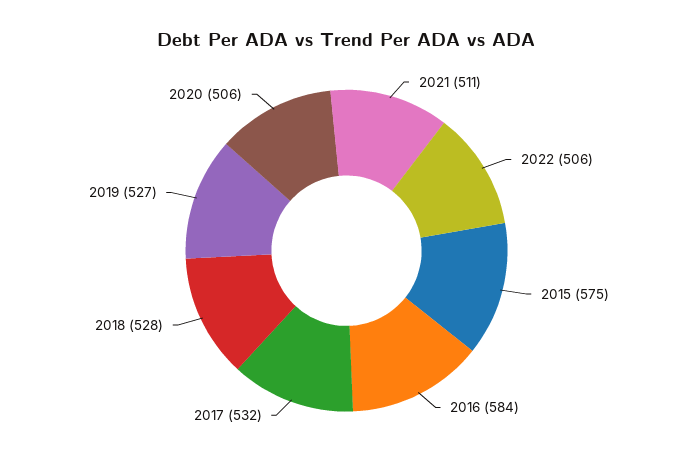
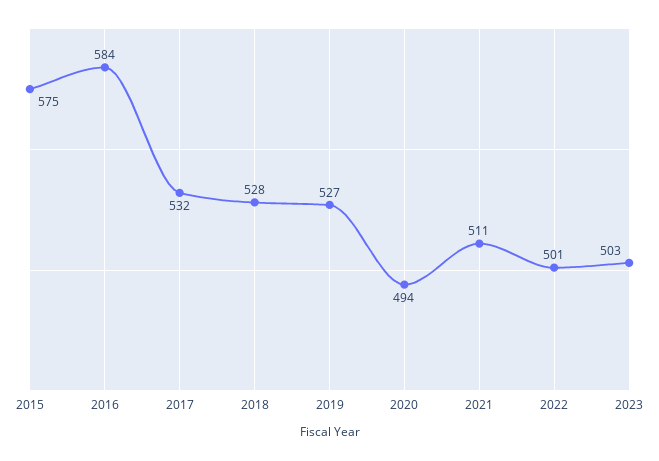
2022: 506 -> 501
2020: 506 -> 494
2023: none -> 503

